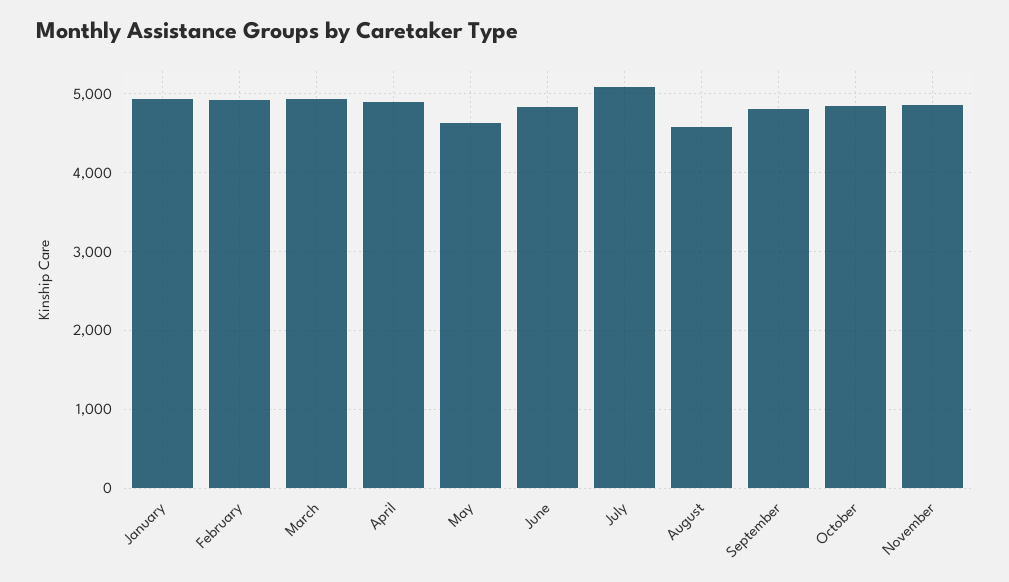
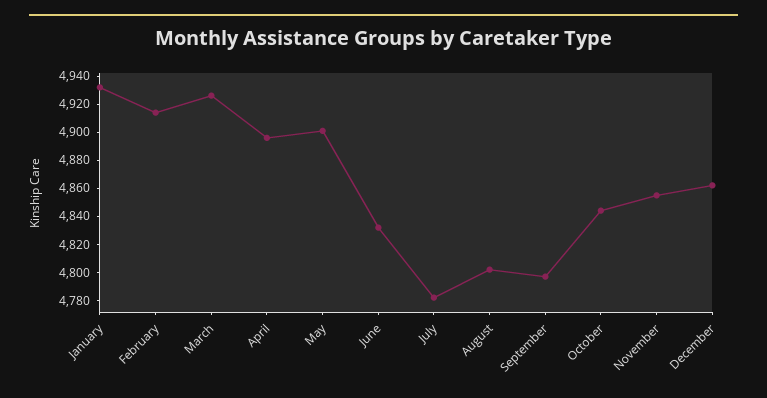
May: 4600 -> 4900
July: 5100 -> 4780
August: 4600 -> 4800
December: none -> 4860

